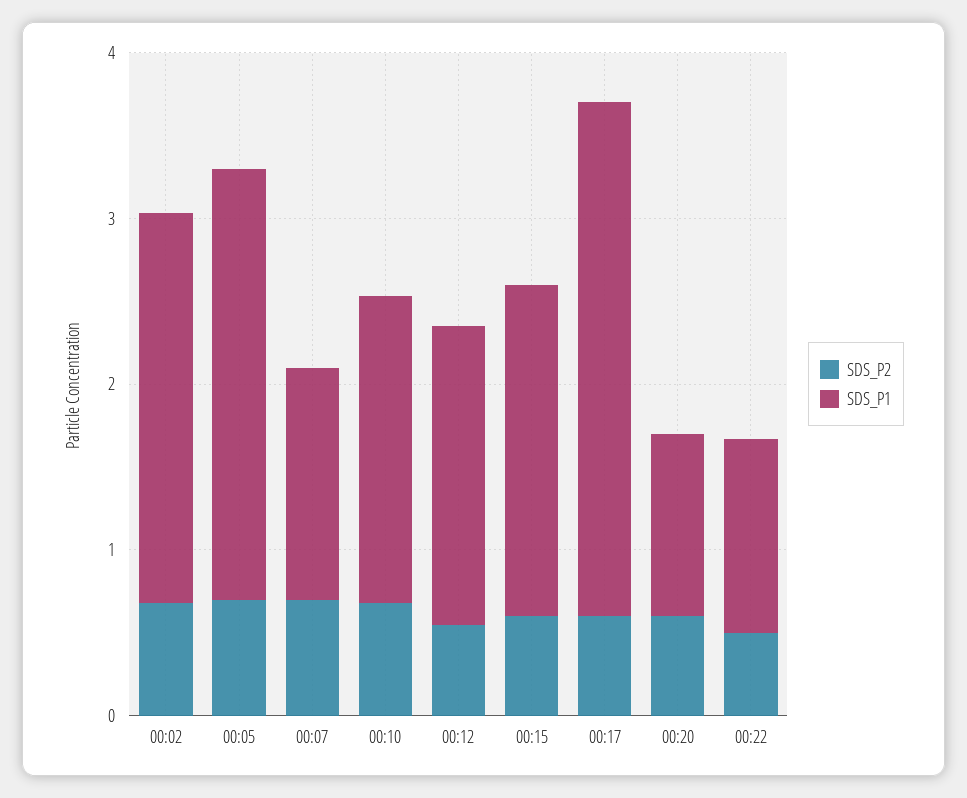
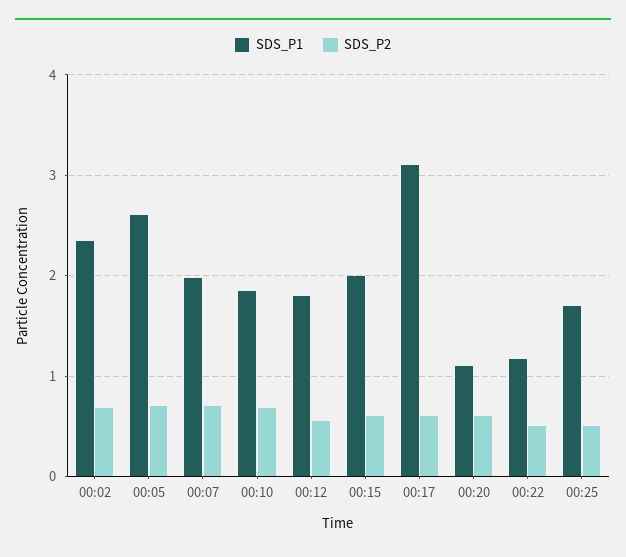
SDS_P1, 00:07: 1.4 -> 2
SDS_P1, 00:25: none -> 1.7
SDS_P2, 00:25: none -> 0.5

